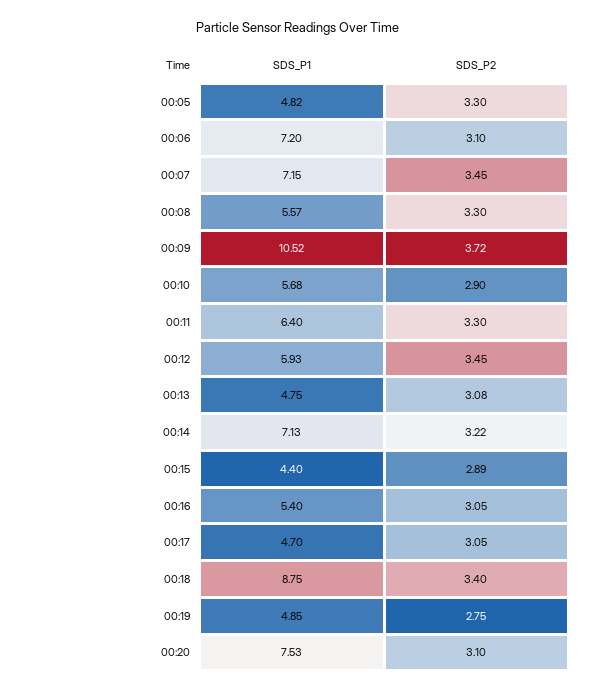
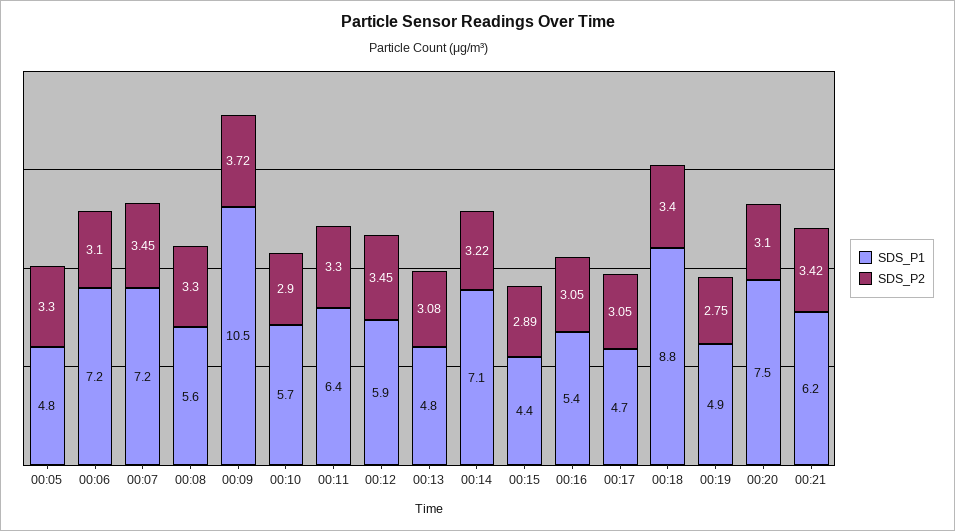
SDS_P1, 00:21: none -> 6.2
SDS_P2, 00:21: none -> 3.42

